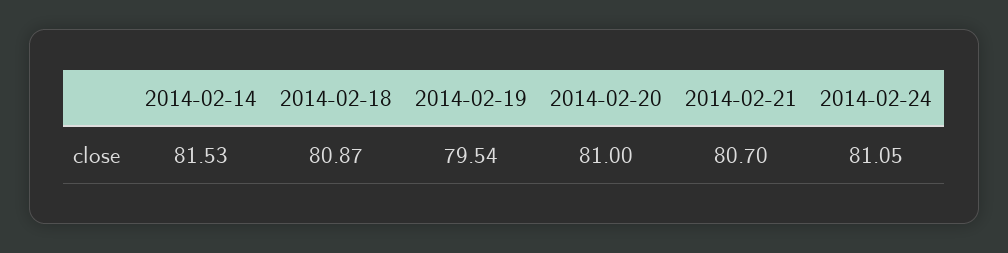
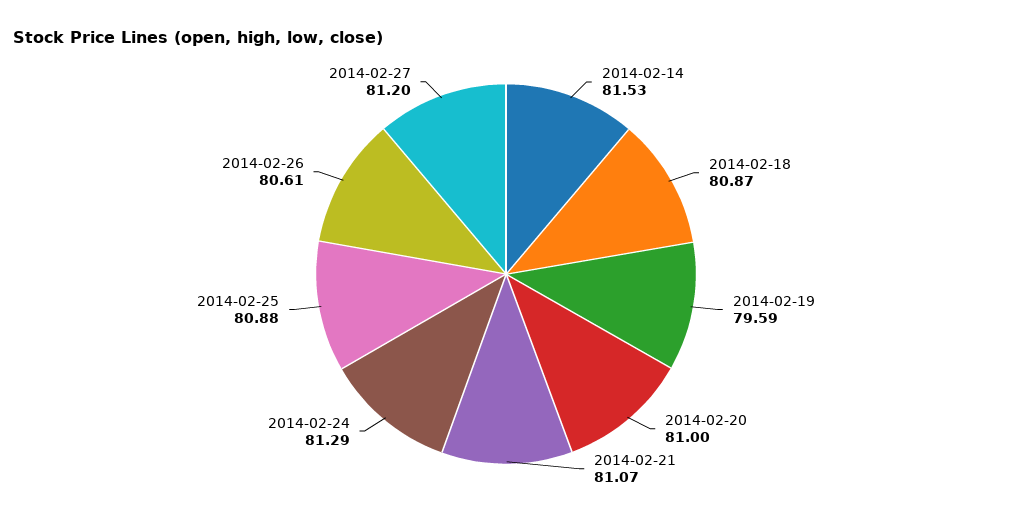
2014-02-19: 79.54 -> 79.59
2014-02-21: 80.7 -> 81.07
2014-02-24: 81.05 -> 81.29
2014-02-25: none -> 80.88
2014-02-26: none -> 80.61
2014-02-27: none -> 81.2

